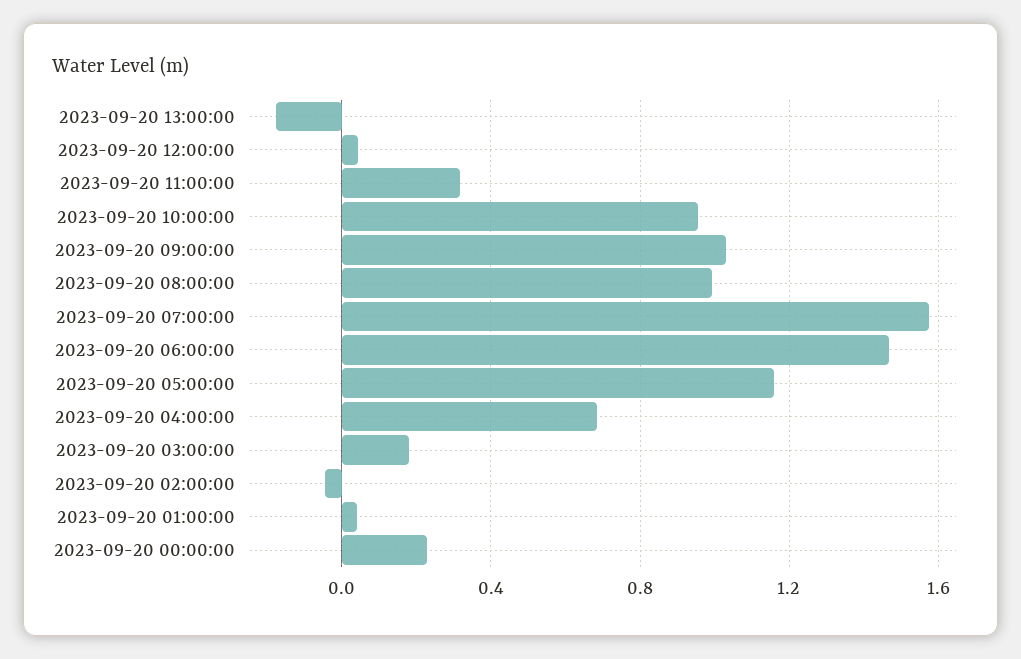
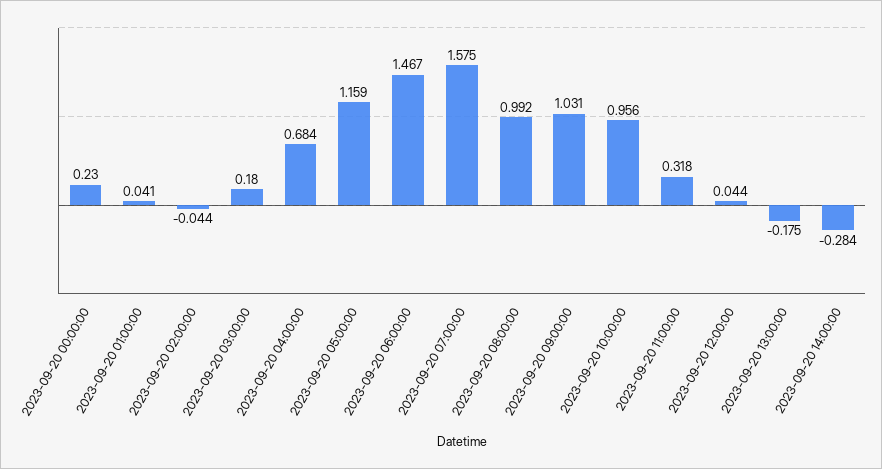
2023-09-20 14:00:00: none -> -0.284

